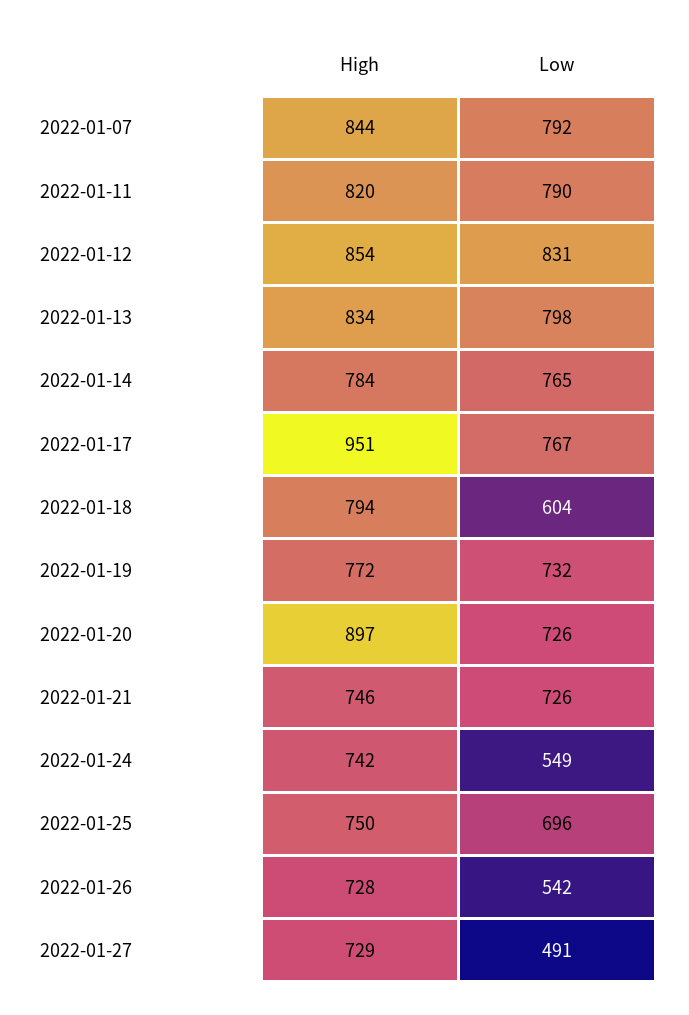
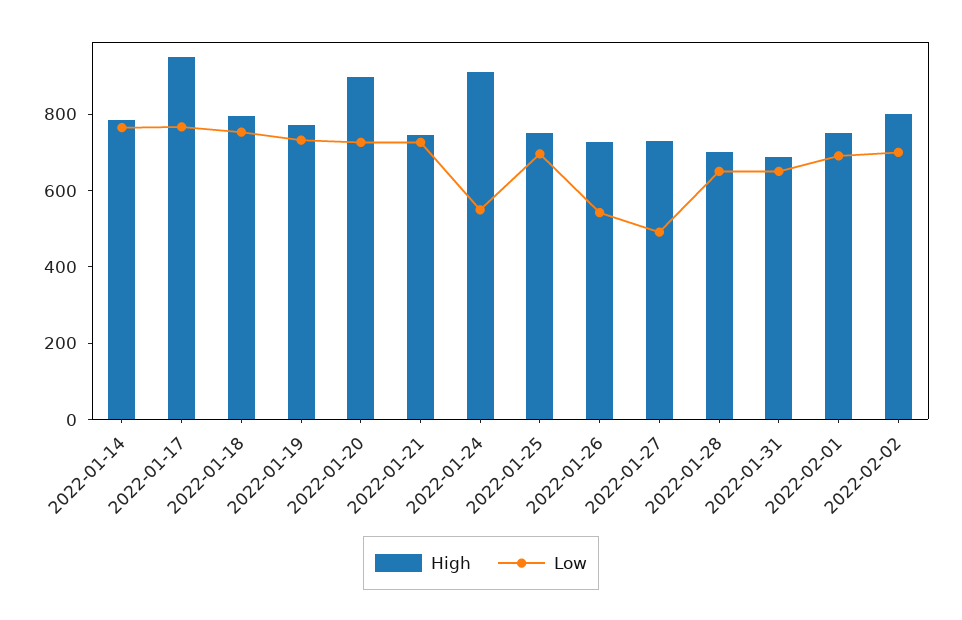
High, 2022-01-07: 844 -> none
Low, 2022-01-07: 792 -> none
High, 2022-01-11: 820 -> none
Low, 2022-01-11: 790 -> none
High, 2022-01-12: 854 -> none
Low, 2022-01-12: 831 -> none
High, 2022-01-13: 834 -> none
Low, 2022-01-13: 798 -> none
Low, 2022-01-18: 604 -> 750
High, 2022-01-24: 742 -> 900
High, 2022-01-28: none -> 700
Low, 2022-01-28: none -> 650
High, 2022-01-31: none -> 700
Low, 2022-01-31: none -> 650
High, 2022-02-01: none -> 750
Low, 2022-02-01: none -> 700
High, 2022-02-02: none -> 800
Low, 2022-02-02: none -> 700

